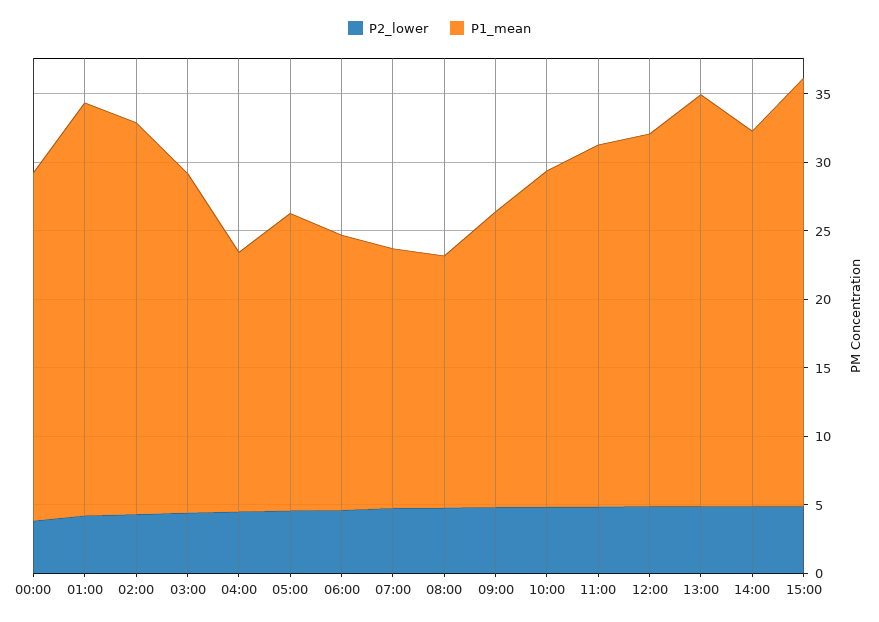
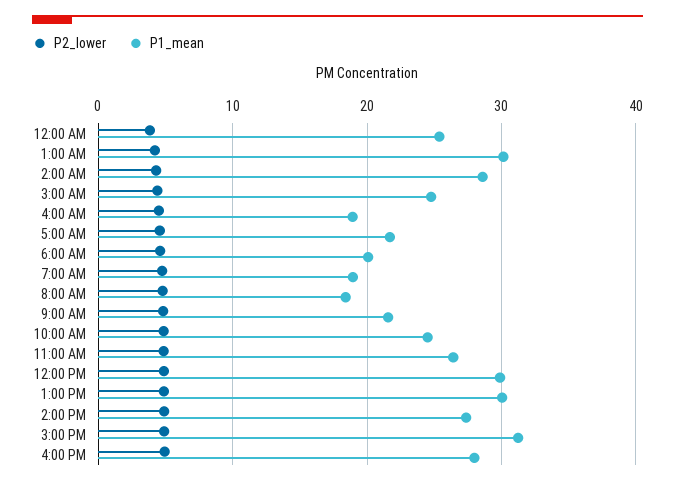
P1_mean, 12:00: 27 -> 30
P2_lower, 4:00 PM: none -> 5
P1_mean, 4:00 PM: none -> 28

